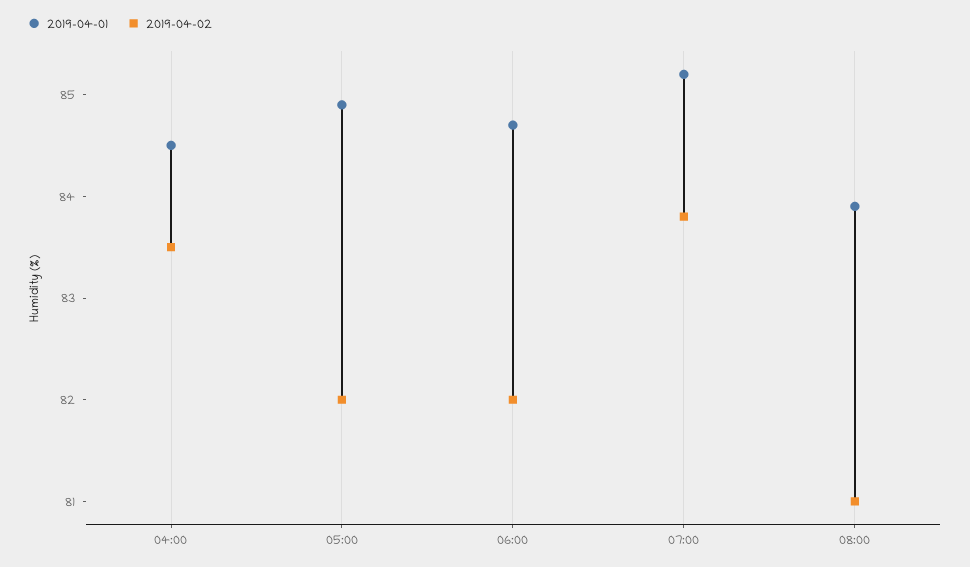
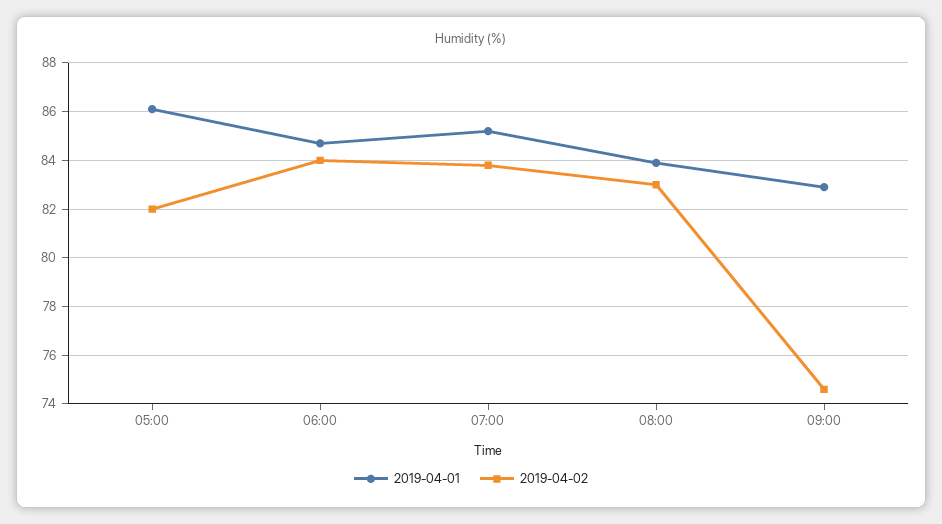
2019-04-01, 04:00: 84.5 -> none
2019-04-02, 04:00: 83.5 -> none
2019-04-01, 05:00: 84.9 -> 86
2019-04-02, 06:00: 82 -> 84
2019-04-02, 08:00: 81 -> 83
2019-04-01, 09:00: none -> 83
2019-04-02, 09:00: none -> 74.5

